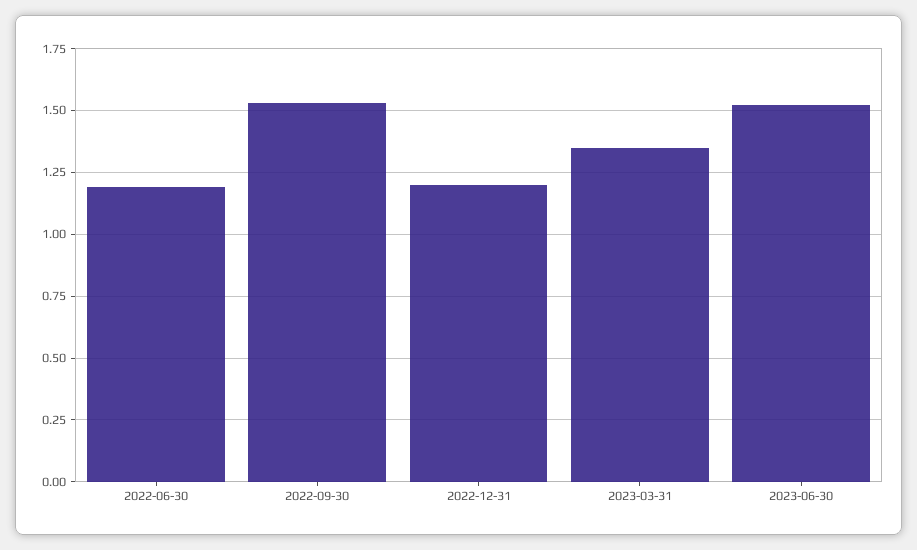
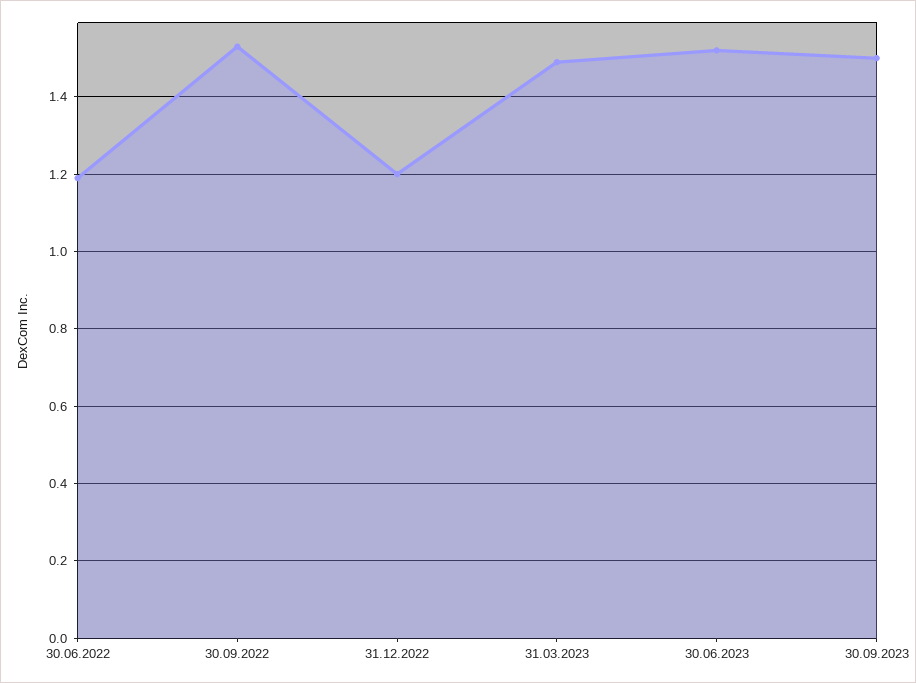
2023-03-31: 1.35 -> 1.5
30.09.2023: none -> 1.5

